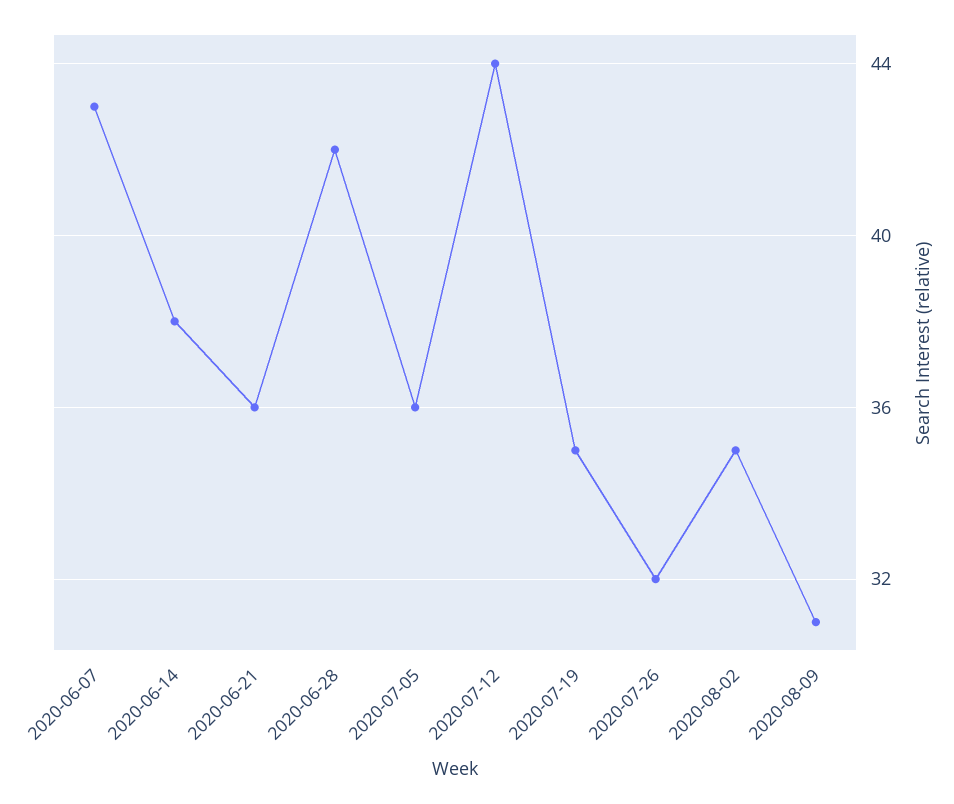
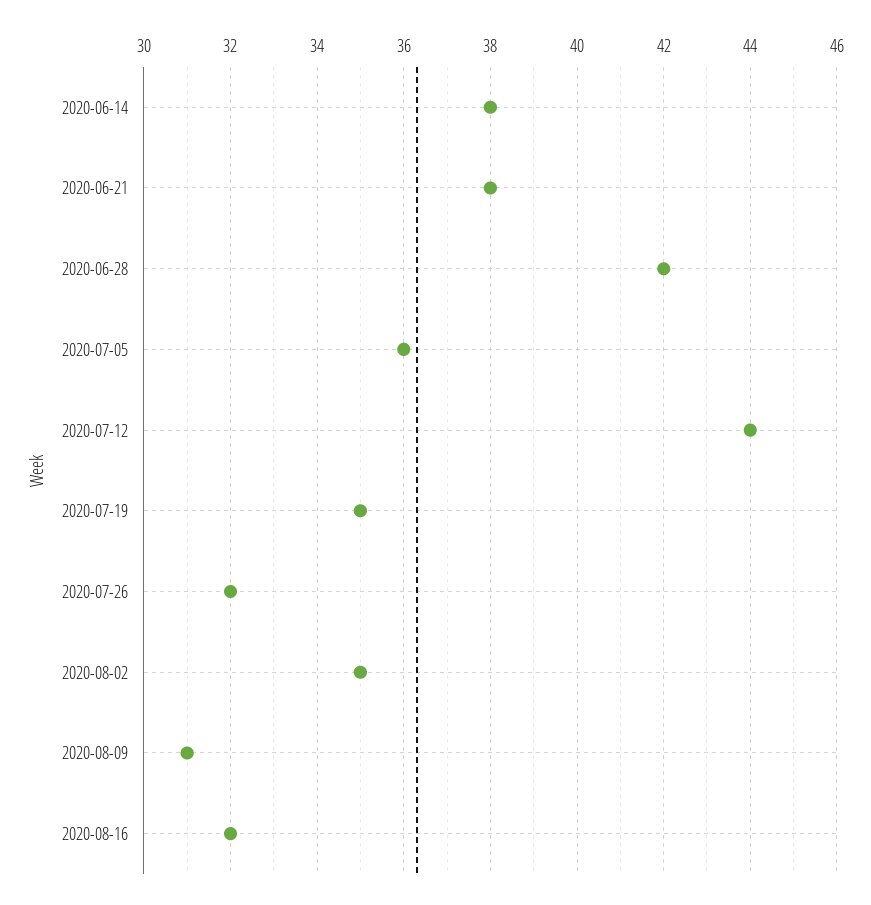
2020-06-07: 43 -> none
2020-06-21: 36 -> 38
2020-08-16: none -> 32

